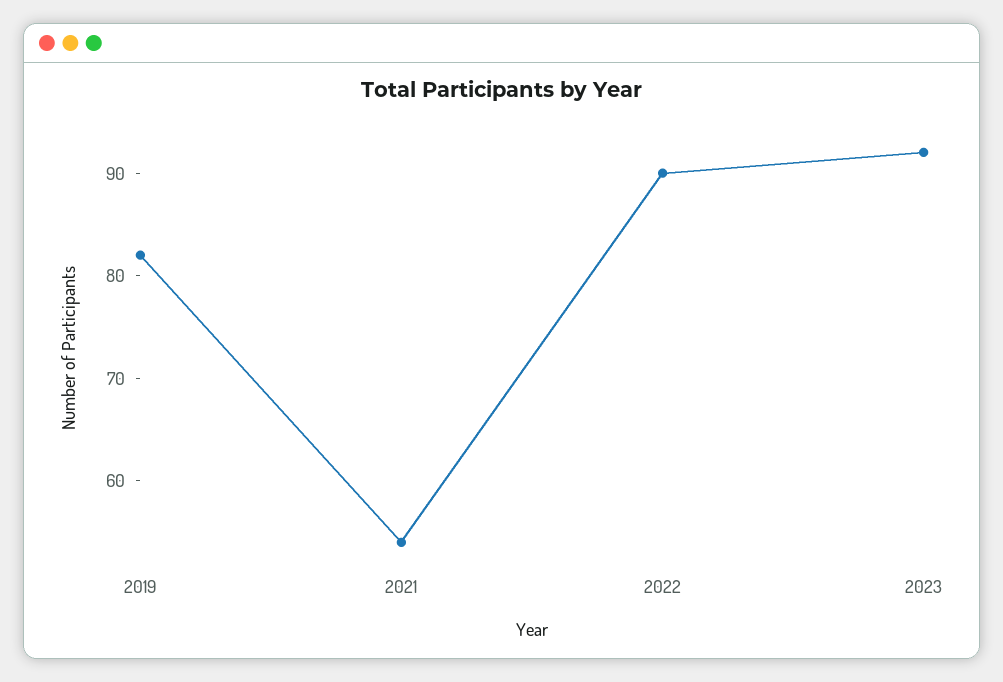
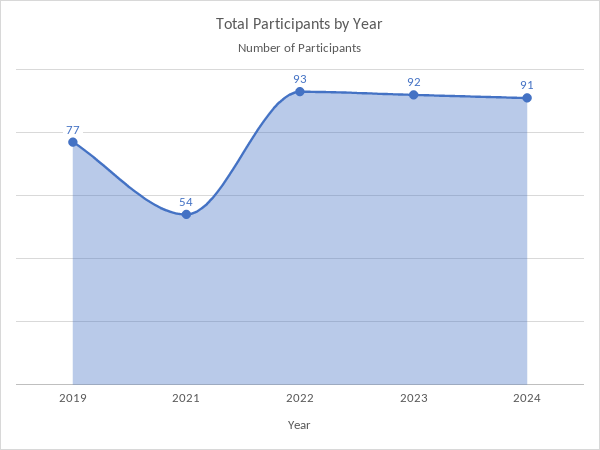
2019: 82 -> 77
2022: 90 -> 93
2024: none -> 91

